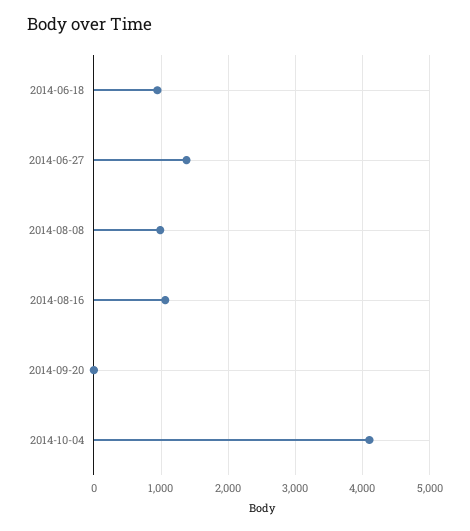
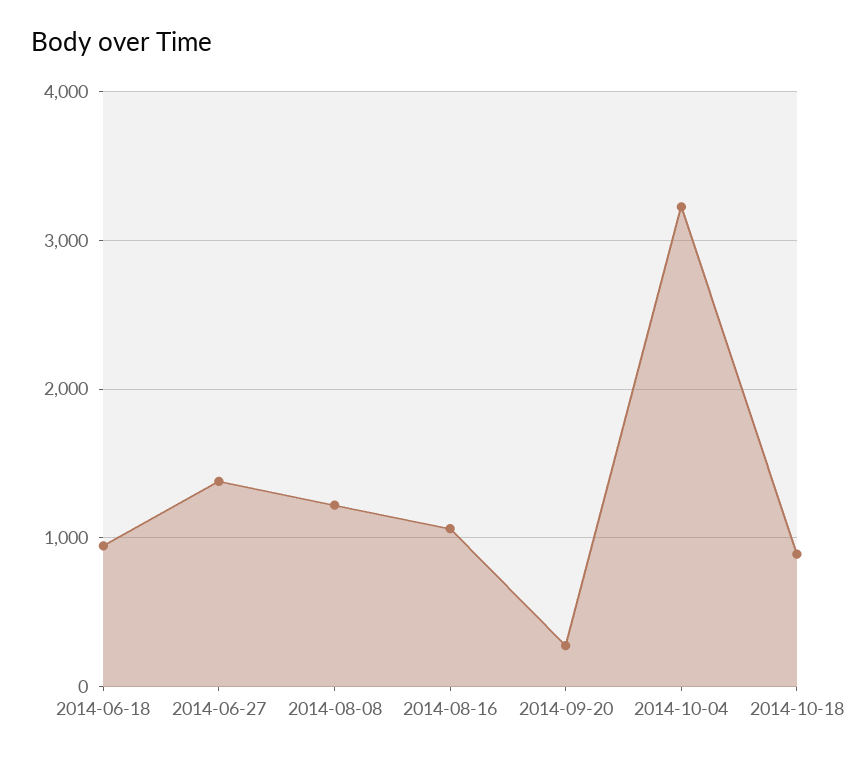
2014-08-08: 1000 -> 1200
2014-09-20: 0 -> 300
2014-10-04: 4100 -> 3200
2014-10-18: none -> 900

